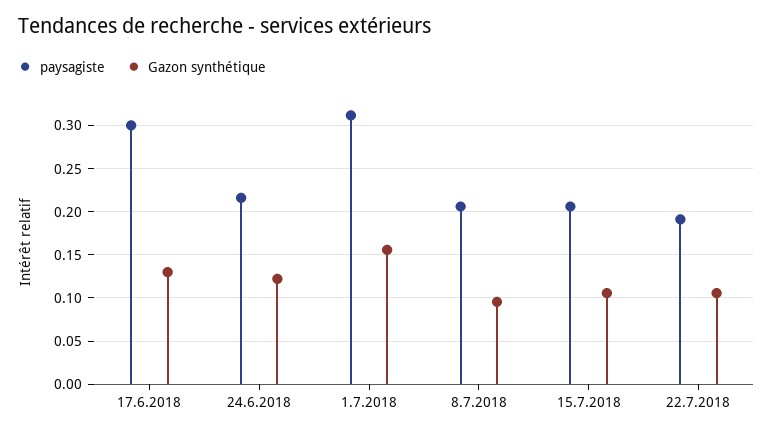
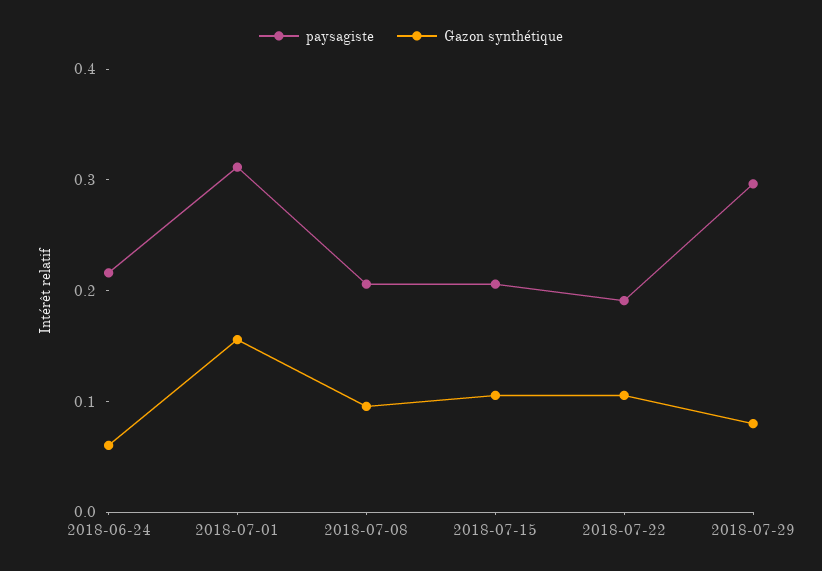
paysagiste, 17.6.2018: 0.3 -> none
Gazon synthétique, 17.6.2018: 0.13 -> none
Gazon synthétique, 24.6.2018: 0.12 -> 0.06
paysagiste, 2018-07-29: none -> 0.3
Gazon synthétique, 2018-07-29: none -> 0.08

